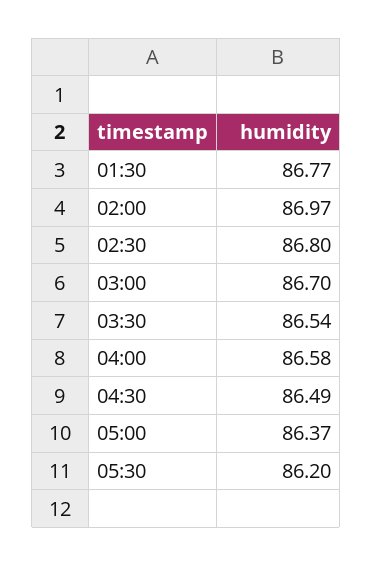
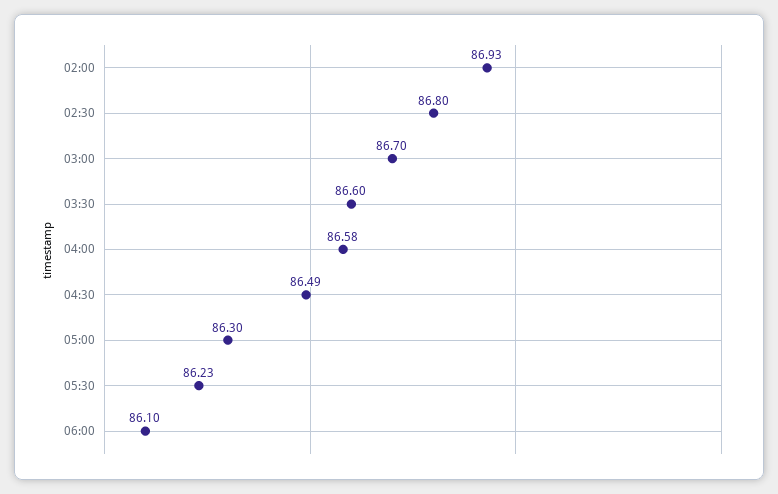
01:30: 86.77 -> none
02:00: 86.97 -> 86.93
03:30: 86.54 -> 86.6
05:00: 86.37 -> 86.3
05:30: 86.2 -> 86.23
06:00: none -> 86.1

